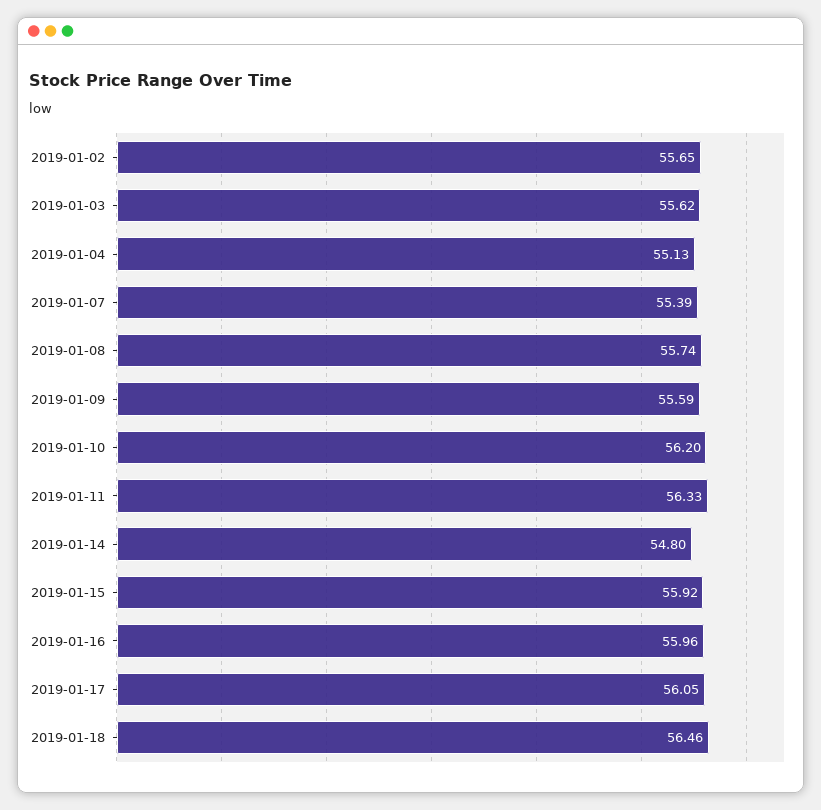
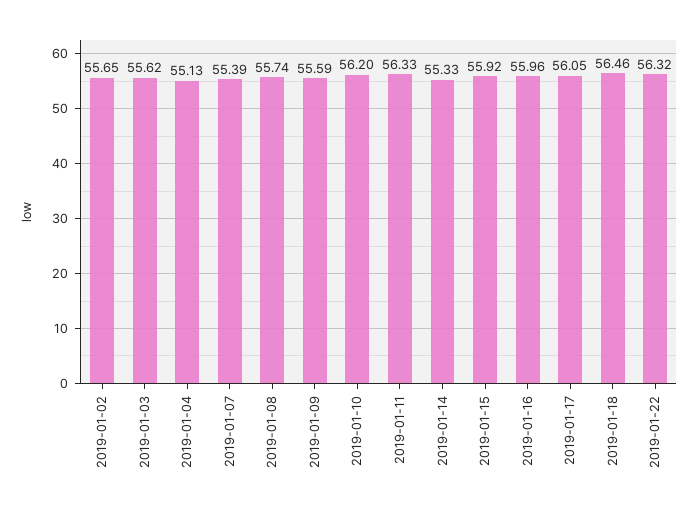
2019-01-14: 54.8 -> 55.33
2019-01-22: none -> 56.32

